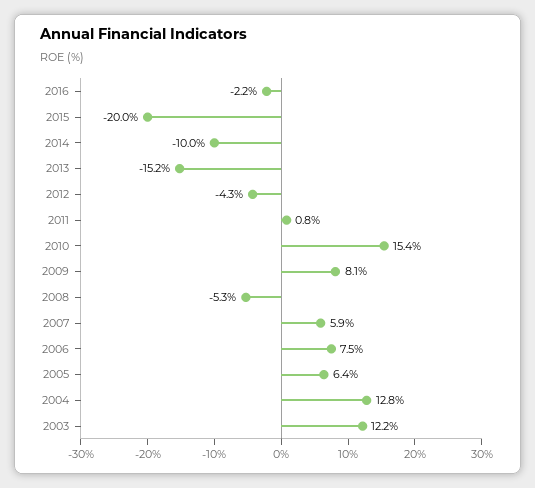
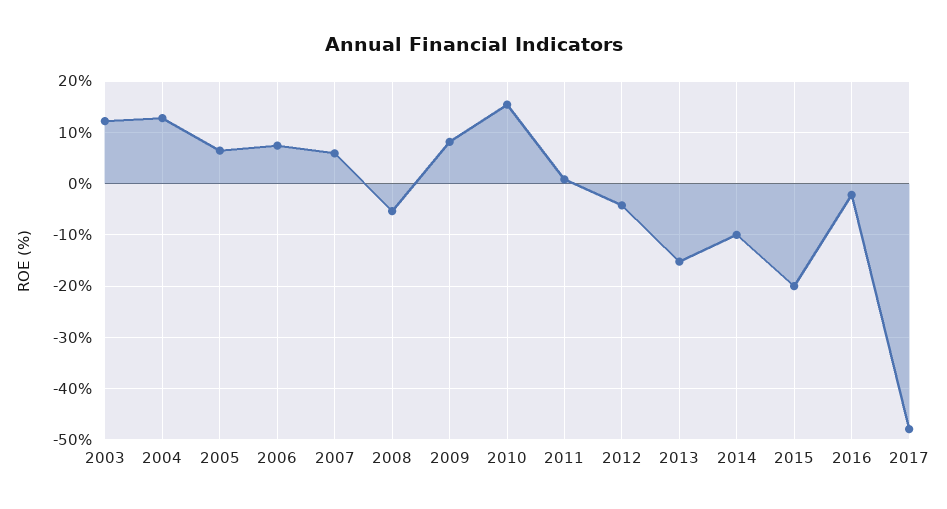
2017: none -> -48

